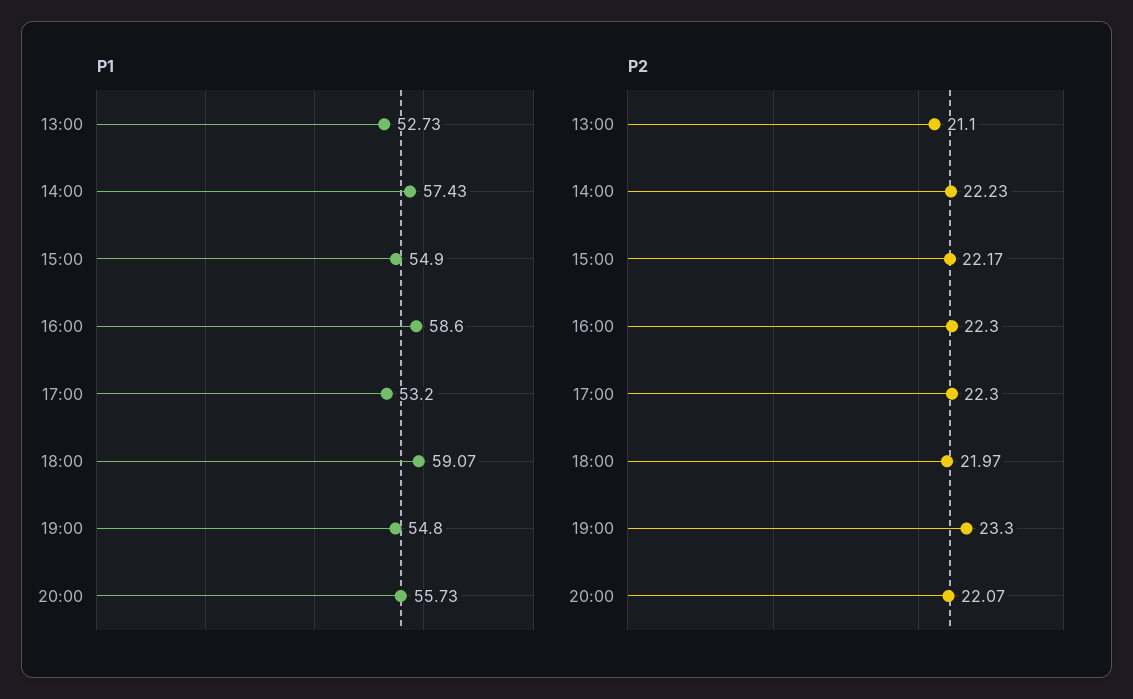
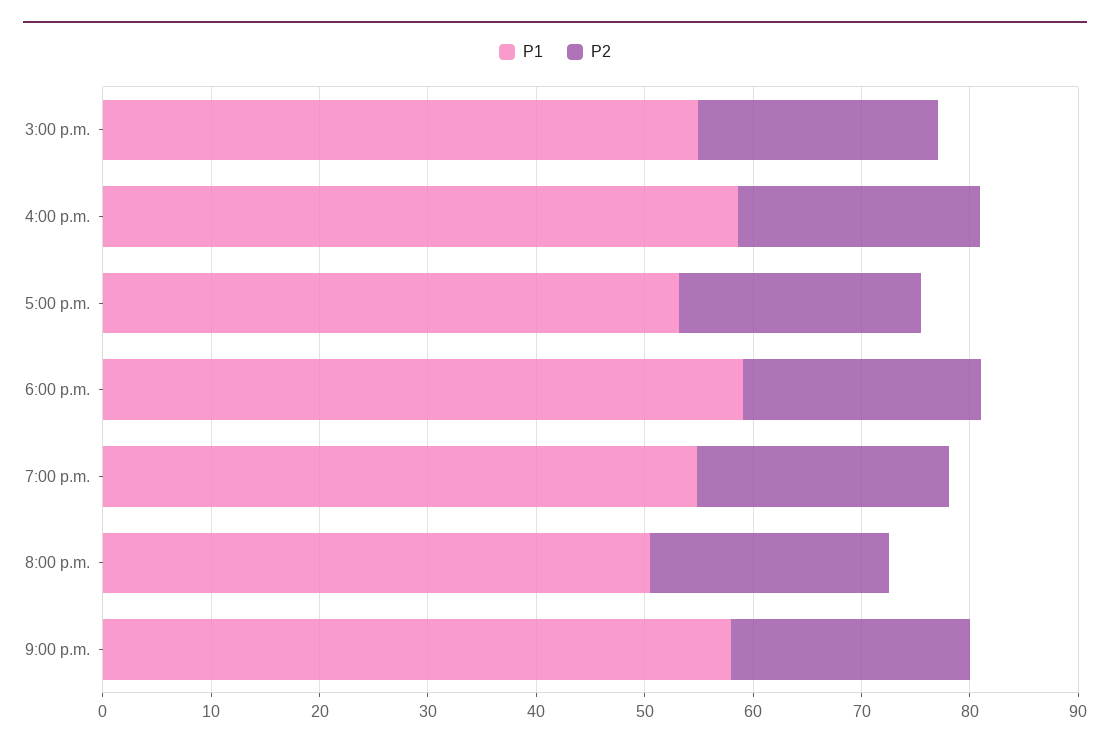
P1, 13:00: 52.73 -> none
P1, 14:00: 57.43 -> none
P1, 20:00: 55.73 -> 50
P2, 13:00: 21.1 -> none
P2, 14:00: 22.23 -> none
P1, 9:00 p.m.: none -> 58
P2, 9:00 p.m.: none -> 22

